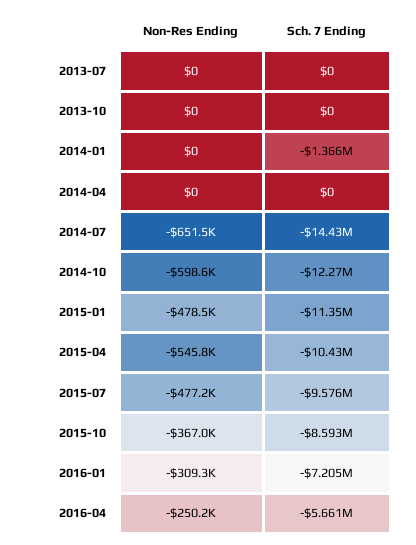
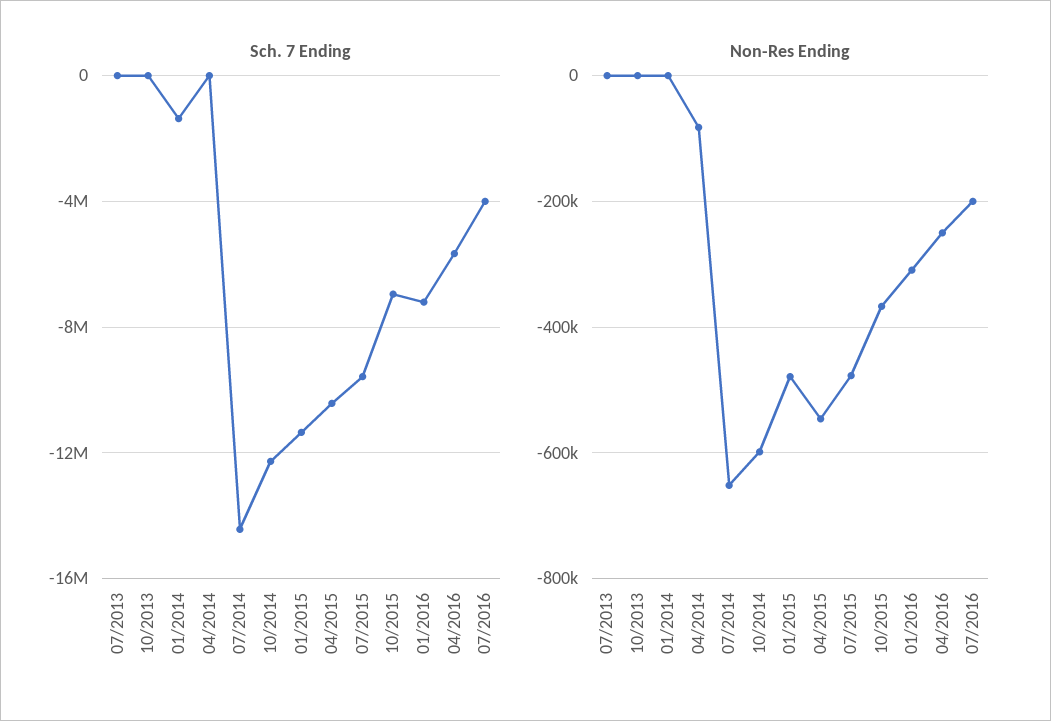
Non-Res Ending, 2014-04: 0 -> -80000
Sch. 7 Ending, 2015-10: -8593000 -> -7000000
Sch. 7 Ending, 07/2016: none -> -4000000
Non-Res Ending, 07/2016: none -> -200000

